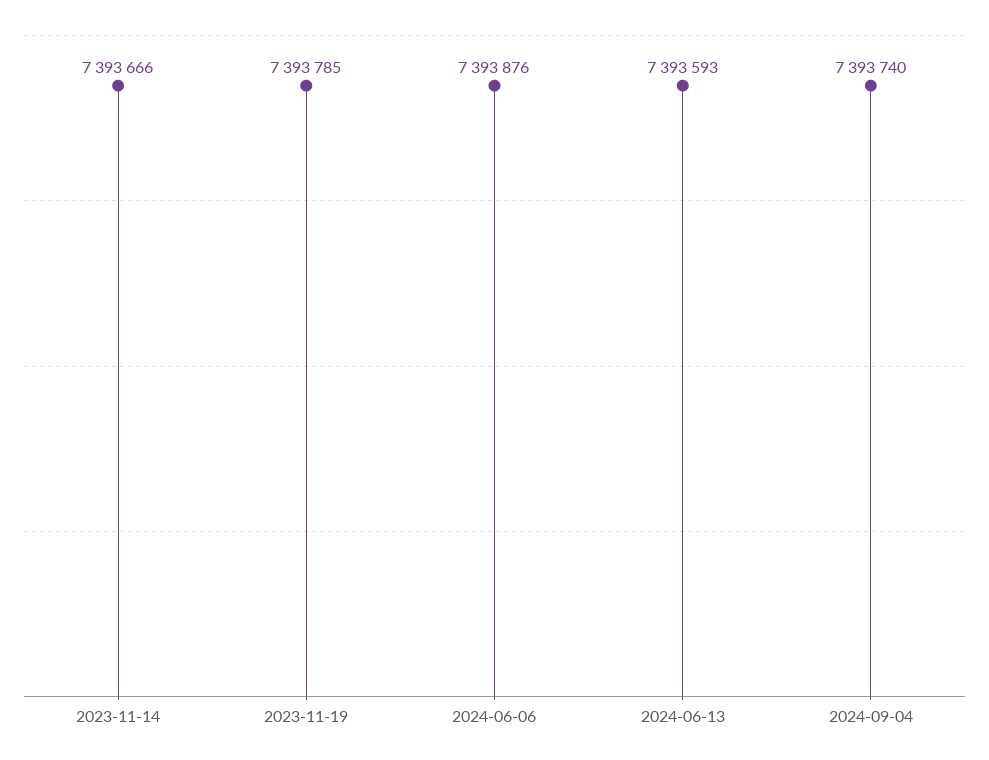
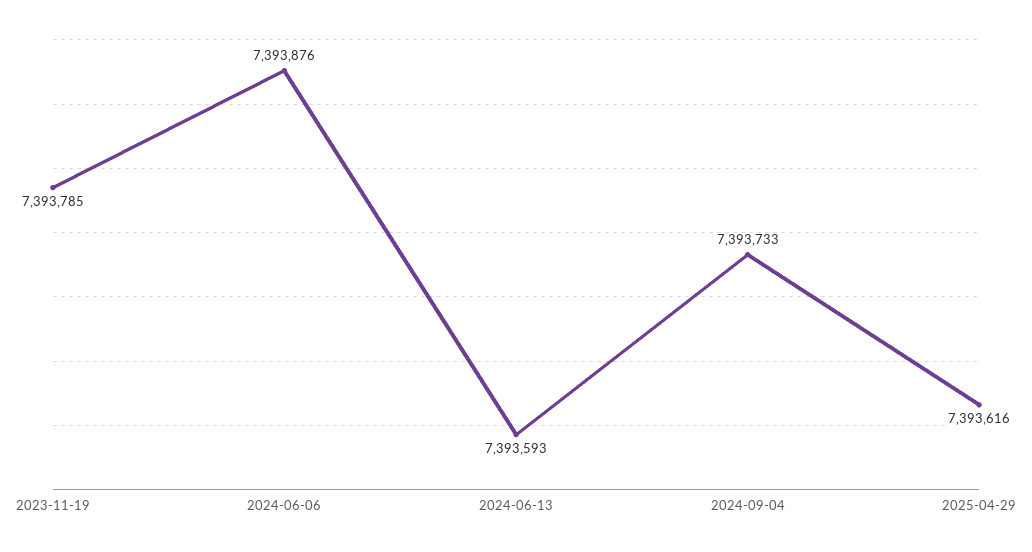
2023-11-14: 7393666 -> none
2024-09-04: 7393740 -> 7393733
2025-04-29: none -> 7393616

